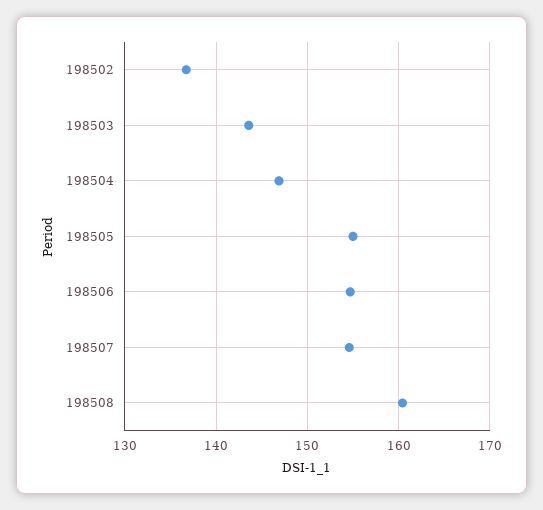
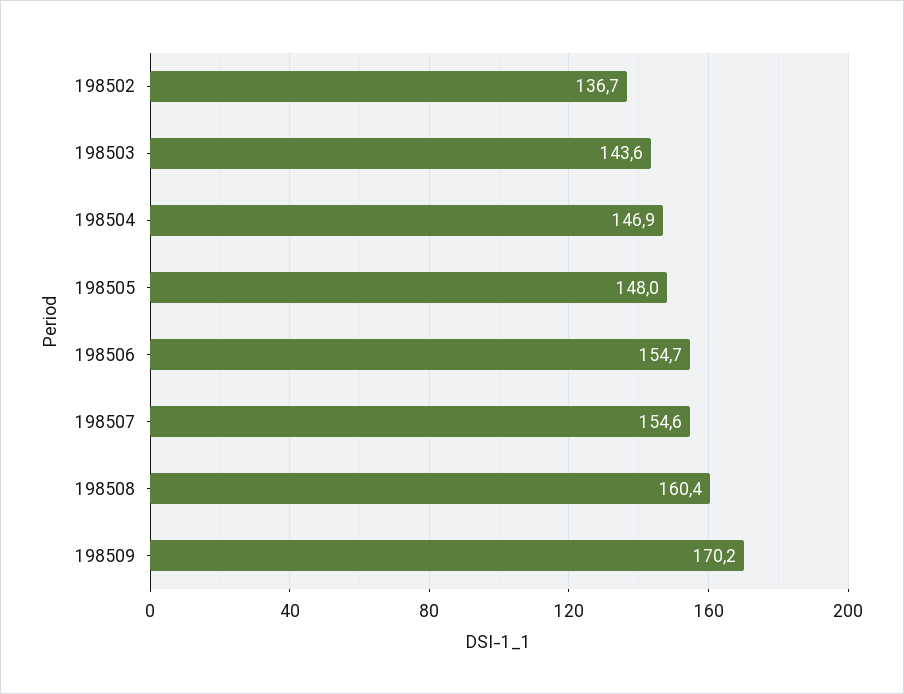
198505: 155 -> 148
198509: none -> 170.2

